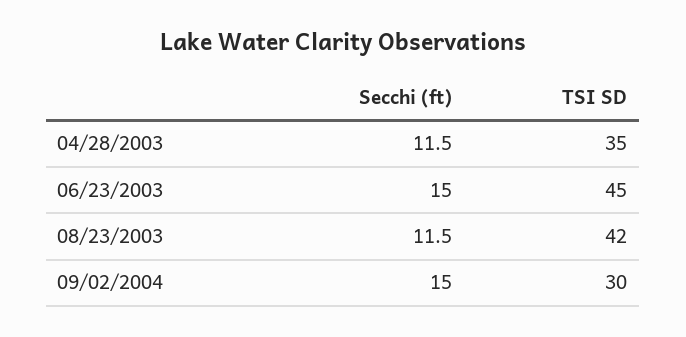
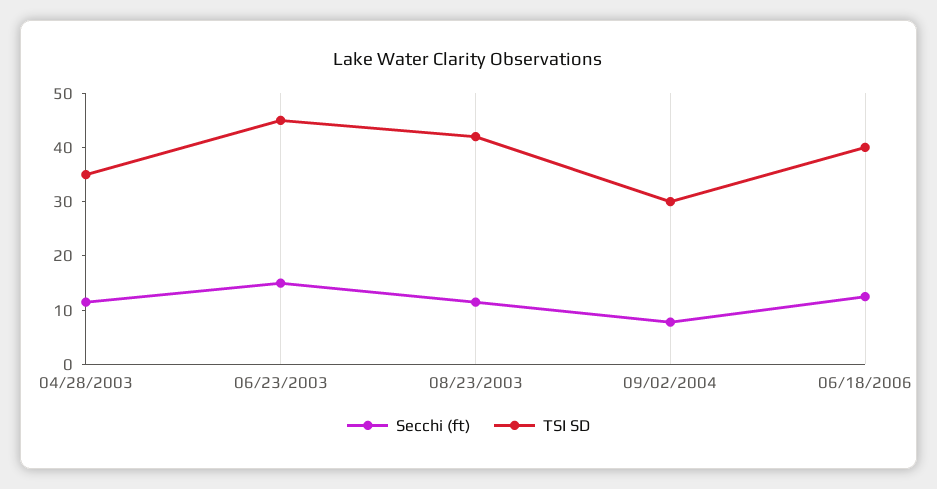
Secchi (ft), 09/02/2004: 15 -> 8
Secchi (ft), 06/18/2006: none -> 12
TSI SD, 06/18/2006: none -> 40

